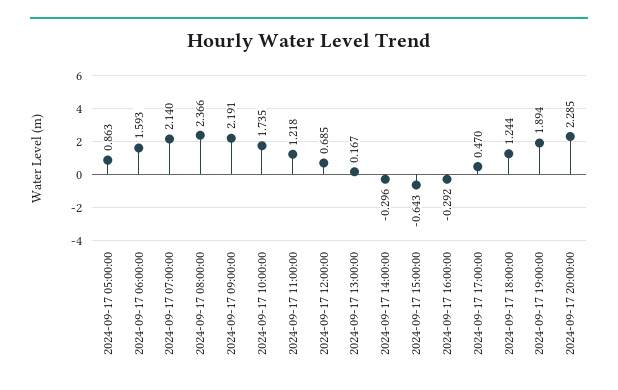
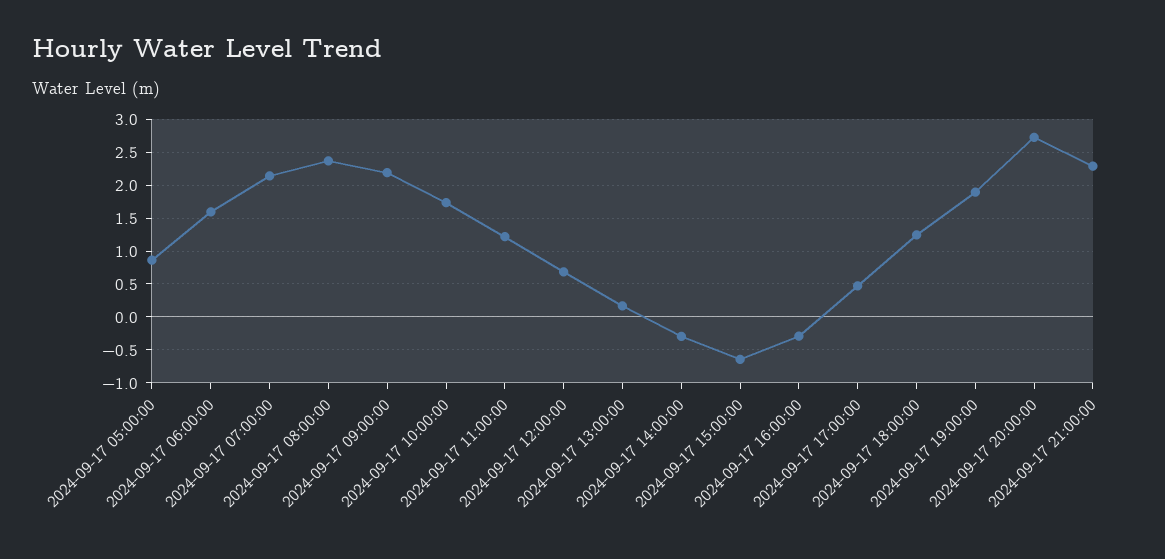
2024-09-17 20:00:00: 2.285 -> 2.7
2024-09-17 21:00:00: none -> 2.3

